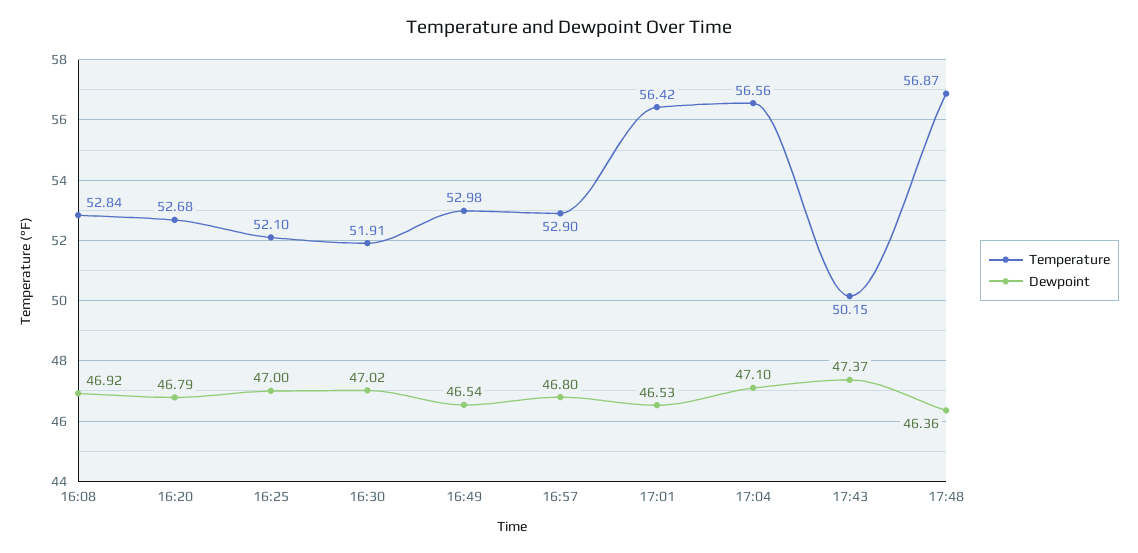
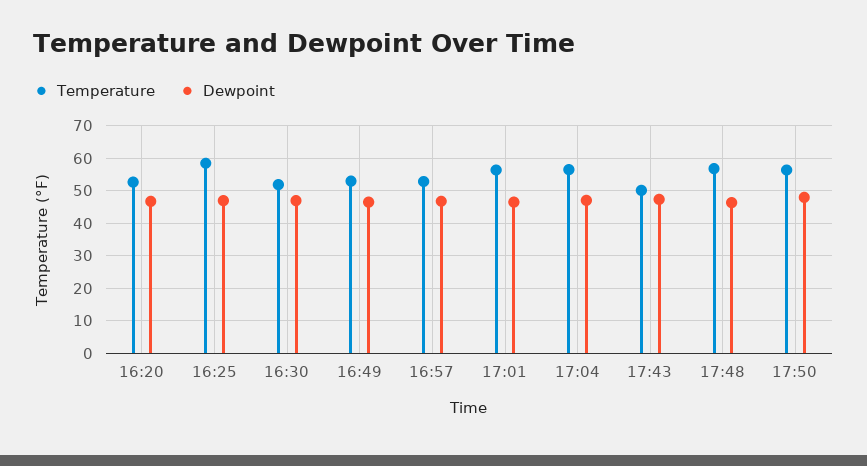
Temperature, 16:08: 52.84 -> none
Dewpoint, 16:08: 46.92 -> none
Temperature, 16:25: 52.1 -> 58
Temperature, 17:50: none -> 56
Dewpoint, 17:50: none -> 48

